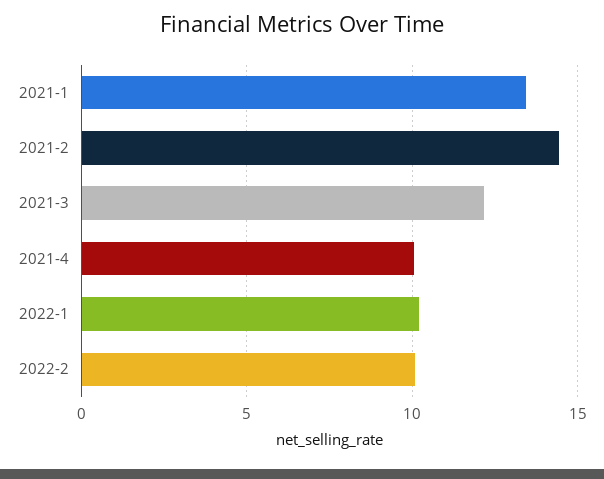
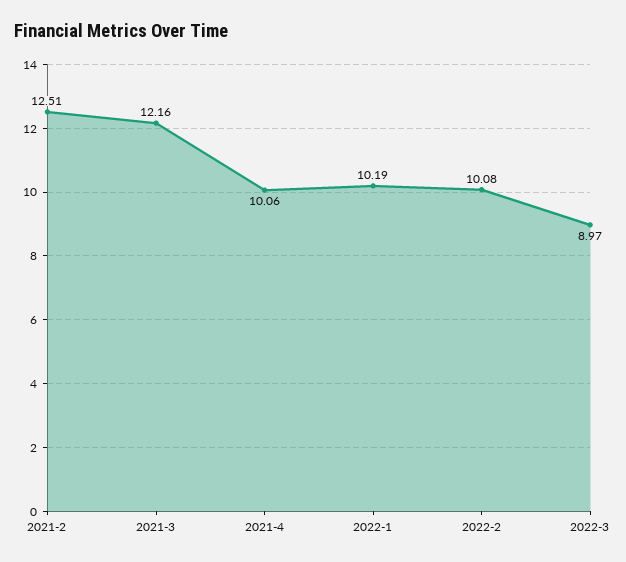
2021-1: 13.5 -> none
2021-2: 14.5 -> 12.51
2022-3: none -> 8.97

